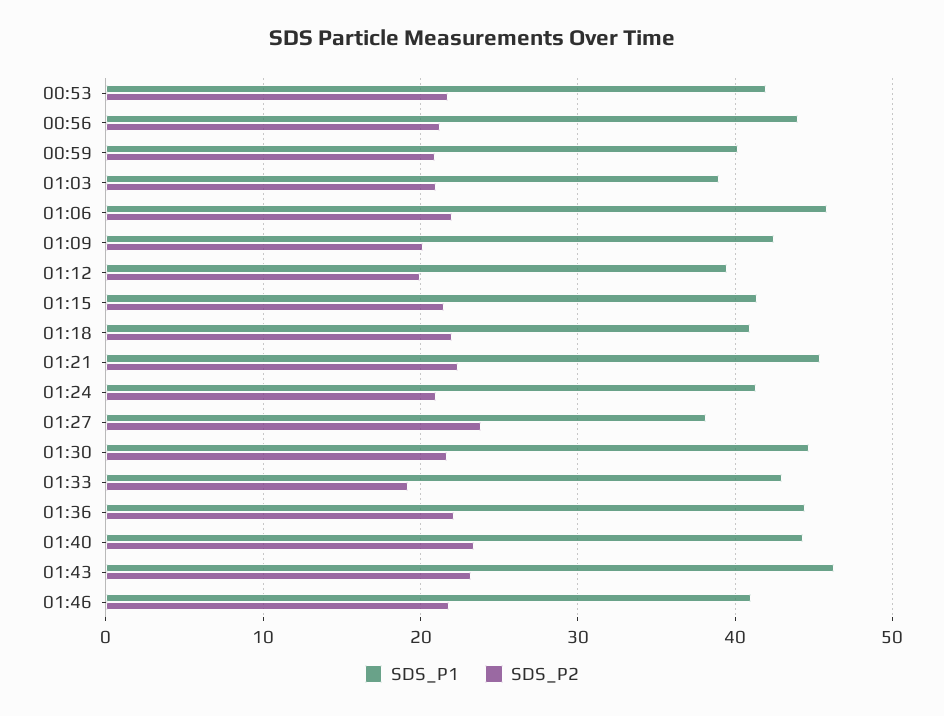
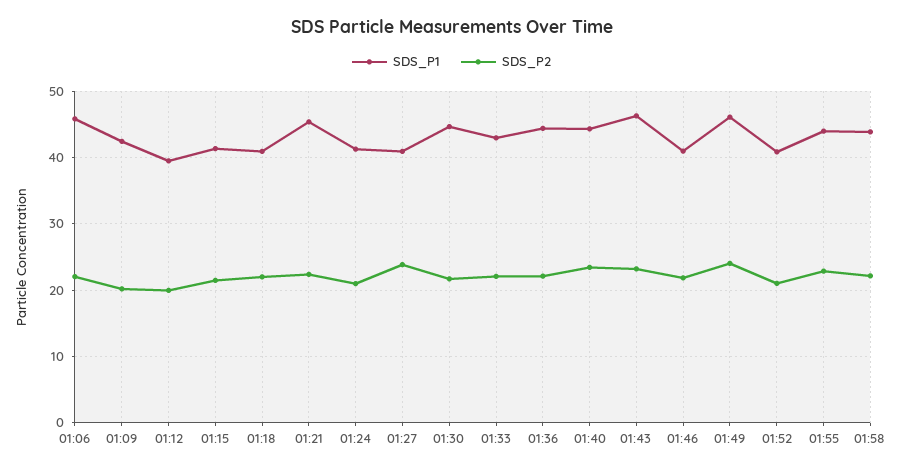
SDS_P1, 00:53: 42 -> none
SDS_P2, 00:53: 22 -> none
SDS_P1, 00:56: 44 -> none
SDS_P2, 00:56: 21 -> none
SDS_P1, 00:59: 40 -> none
SDS_P2, 00:59: 21 -> none
SDS_P1, 01:03: 39 -> none
SDS_P2, 01:03: 21 -> none
SDS_P1, 01:27: 38 -> 41
SDS_P2, 01:33: 19 -> 22
SDS_P1, 01:49: none -> 46
SDS_P2, 01:49: none -> 24
SDS_P1, 01:52: none -> 41
SDS_P2, 01:52: none -> 21
SDS_P1, 01:55: none -> 44
SDS_P2, 01:55: none -> 23
SDS_P1, 01:58: none -> 44
SDS_P2, 01:58: none -> 22

